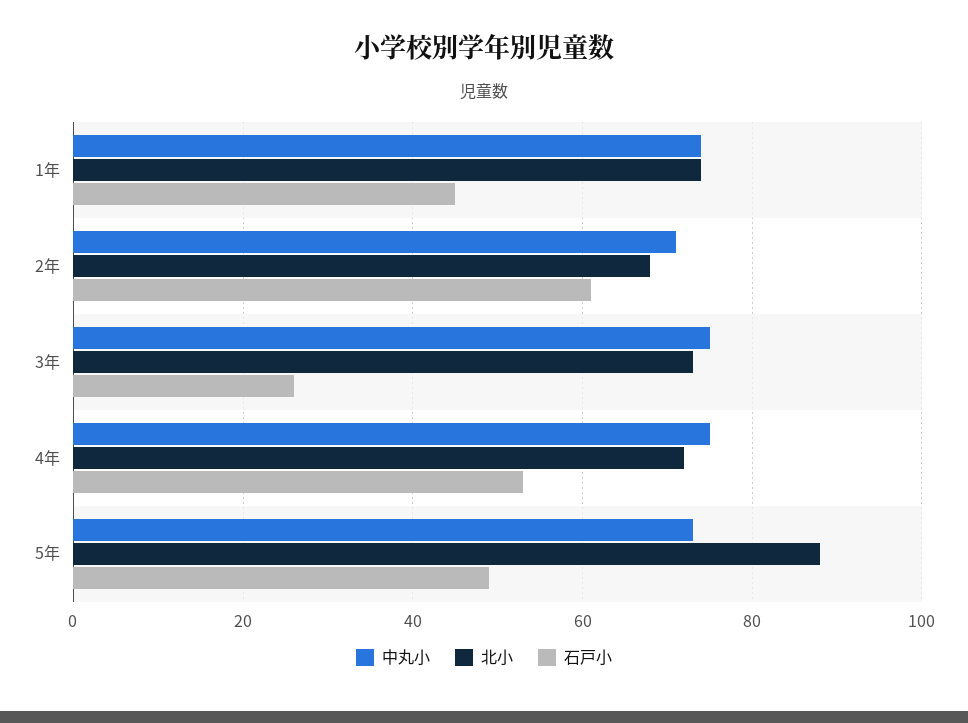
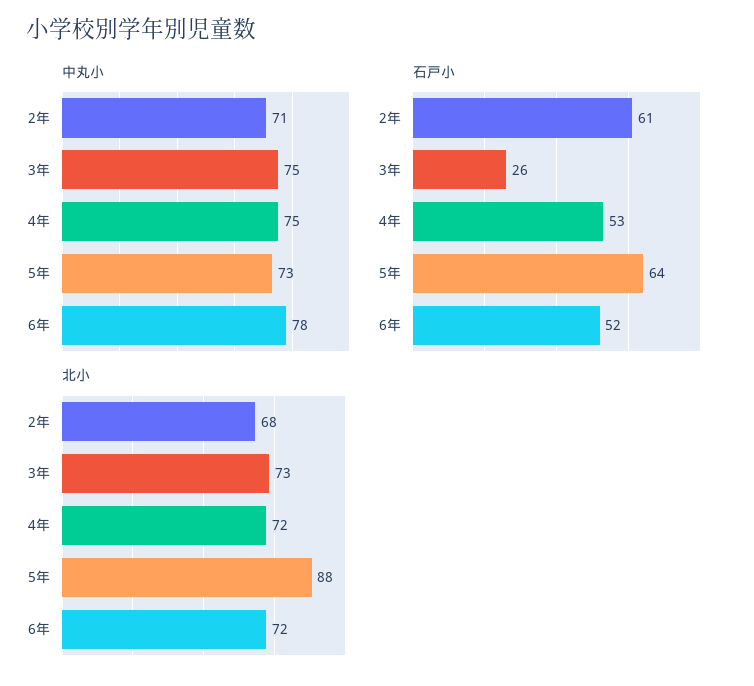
中丸小, 1年: 75 -> none
北小, 1年: 75 -> none
石戸小, 1年: 45 -> none
石戸小, 5年: 50 -> 64
中丸小, 6年: none -> 78
石戸小, 6年: none -> 52
北小, 6年: none -> 72

